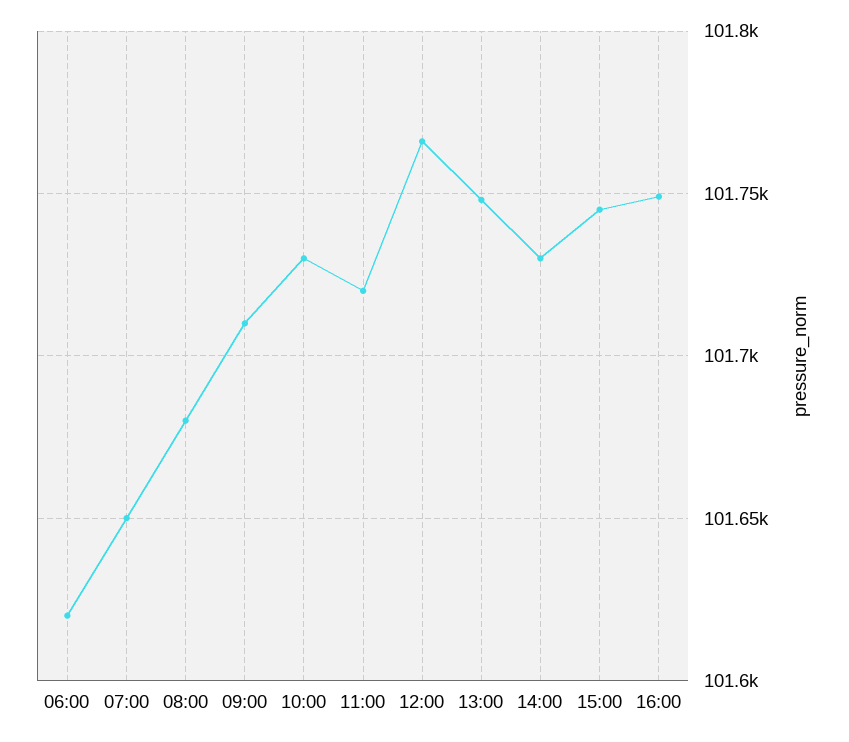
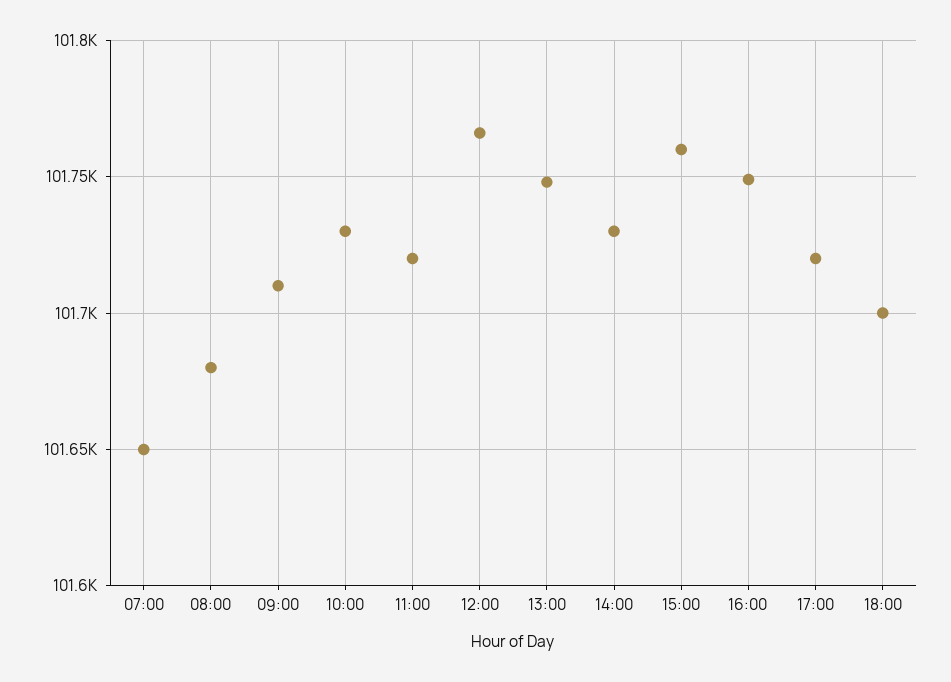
06:00: 101620 -> none
15:00: 101745 -> 101760
17:00: none -> 101720
18:00: none -> 101700

